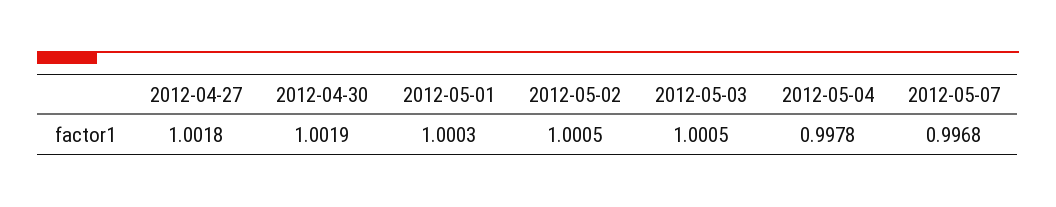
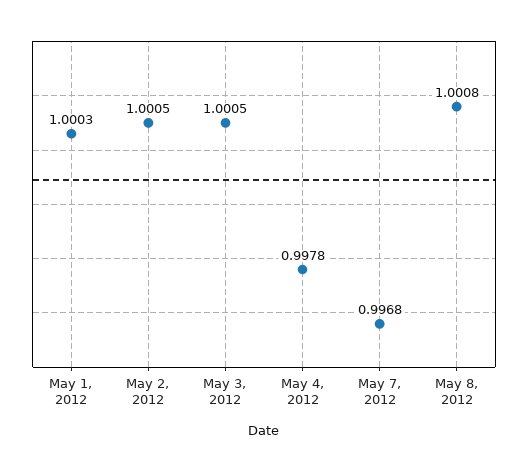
2012-04-27: 1.0018 -> none
2012-04-30: 1.0019 -> none
May 8, 2012: none -> 1.0008

